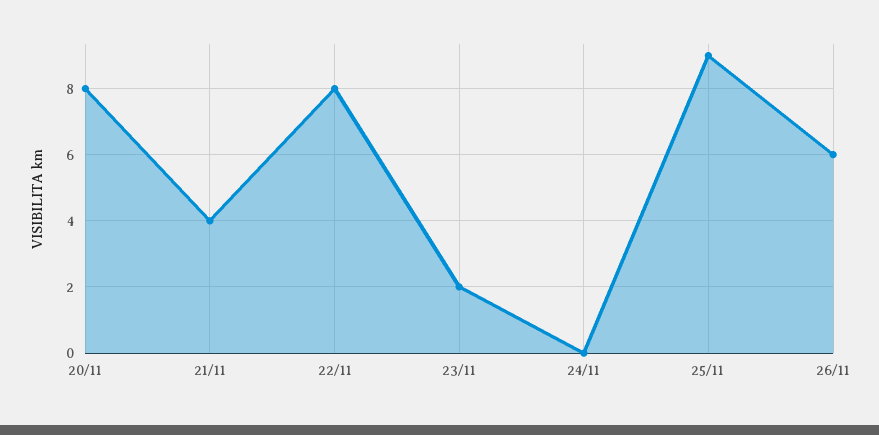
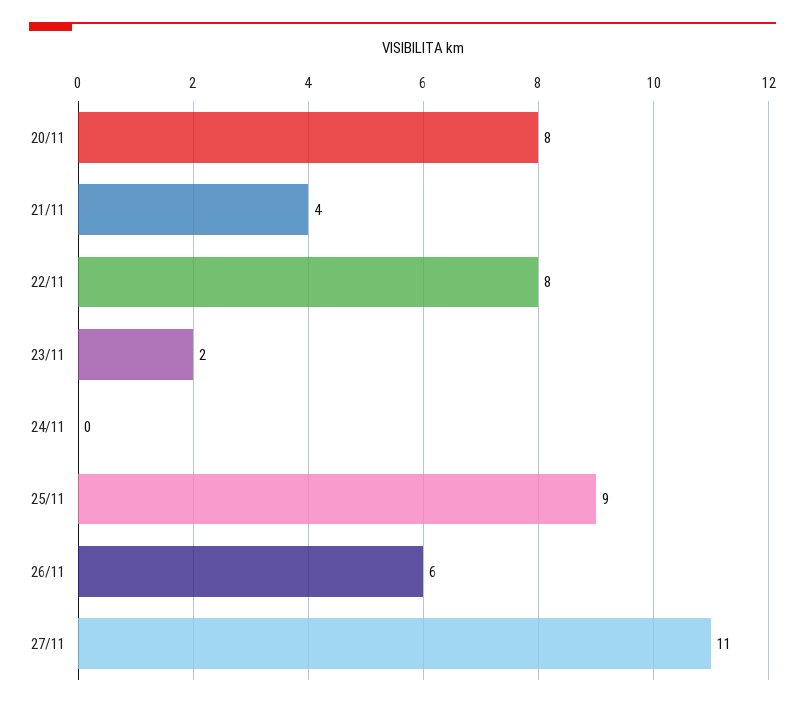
27/11: none -> 11

